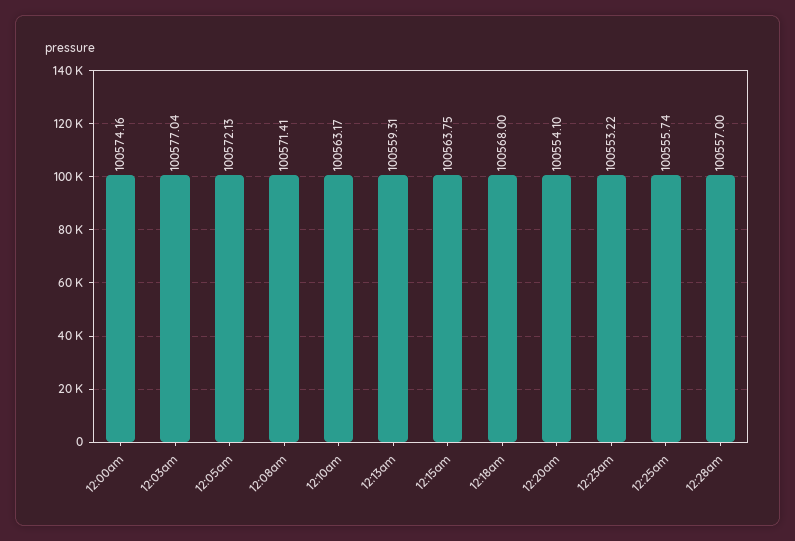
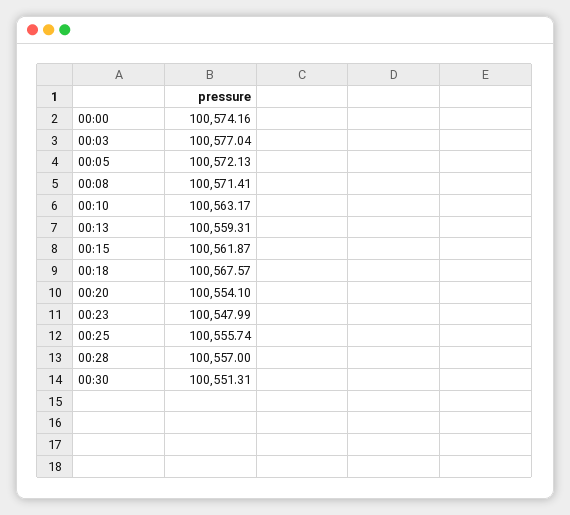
12:15am: 100563.75 -> 100561.87
12:18am: 100568 -> 100567.57
12:23am: 100553.22 -> 100547.99
00:30: none -> 100551.31

